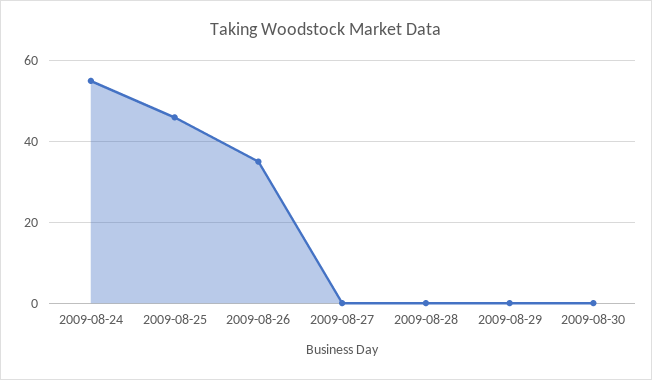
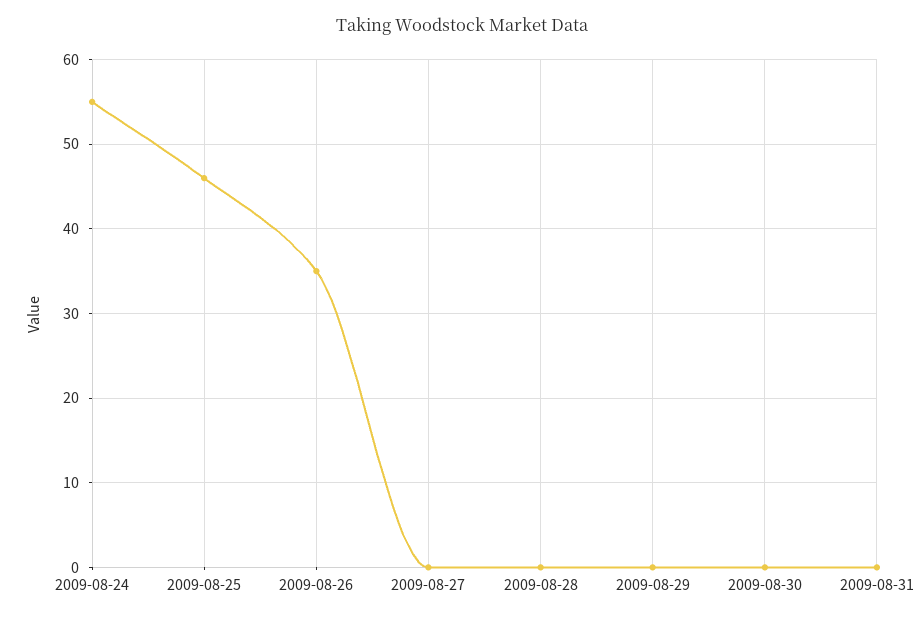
2009-08-31: none -> 0

